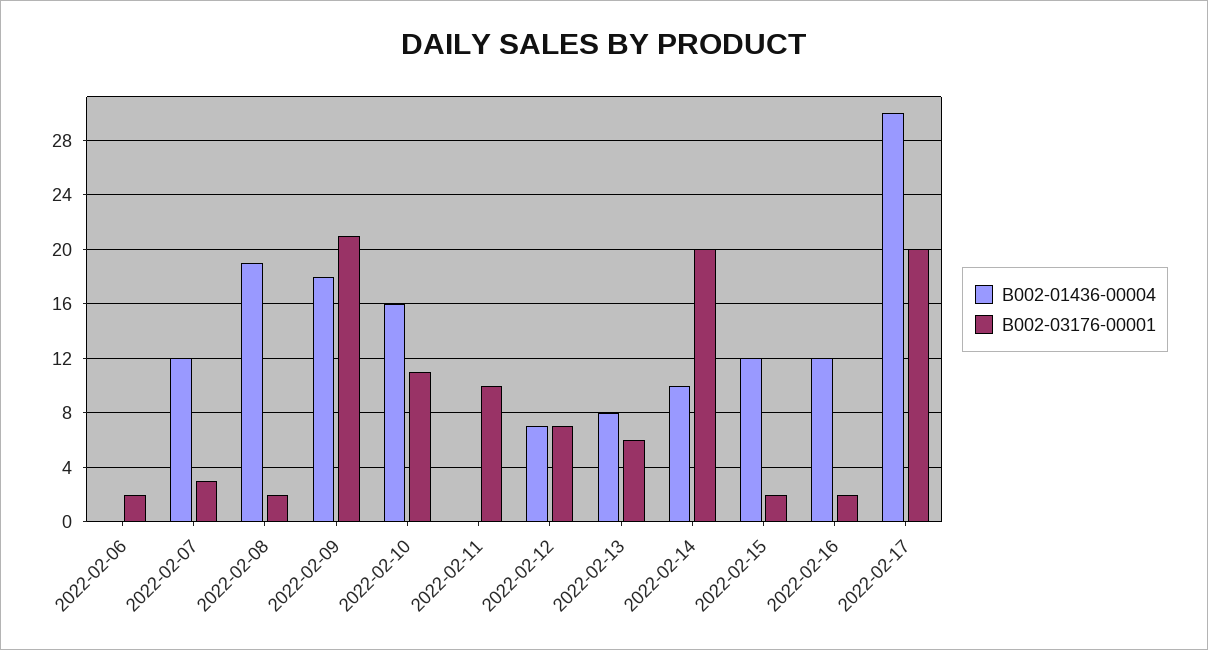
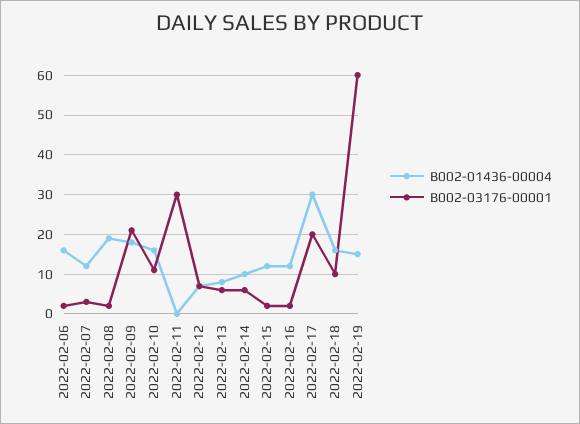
B002-01436-00004, 2022-02-06: 0 -> 15
B002-03176-00001, 2022-02-11: 10 -> 30
B002-03176-00001, 2022-02-14: 20 -> 5
B002-01436-00004, 2022-02-18: none -> 15
B002-03176-00001, 2022-02-18: none -> 10
B002-01436-00004, 2022-02-19: none -> 15
B002-03176-00001, 2022-02-19: none -> 60

